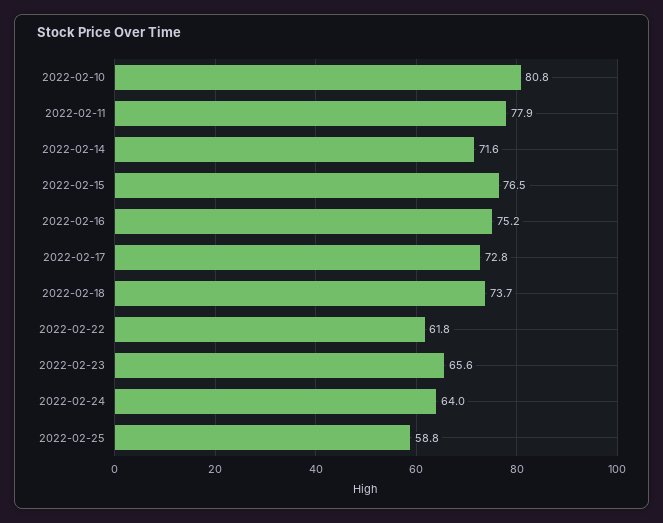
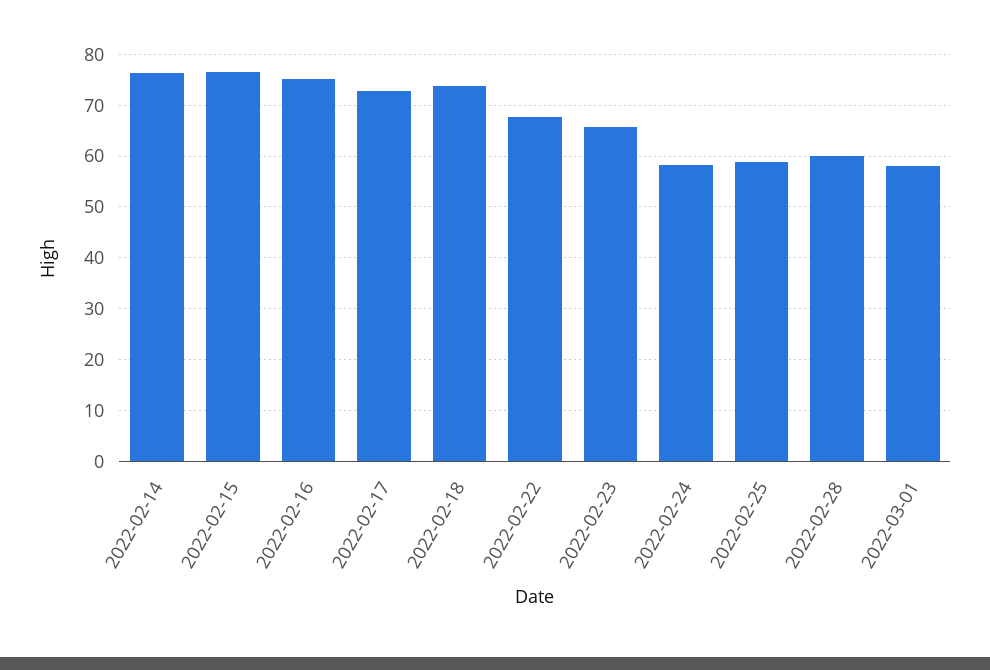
2022-02-10: 80.8 -> none
2022-02-11: 77.9 -> none
2022-02-14: 71.6 -> 76
2022-02-22: 61.8 -> 68
2022-02-24: 64 -> 58
2022-02-28: none -> 60
2022-03-01: none -> 58

